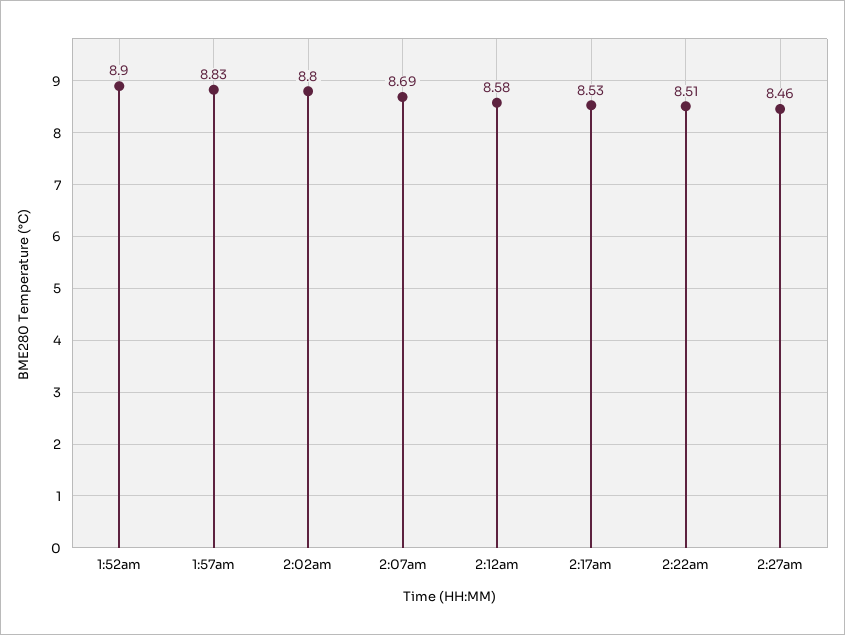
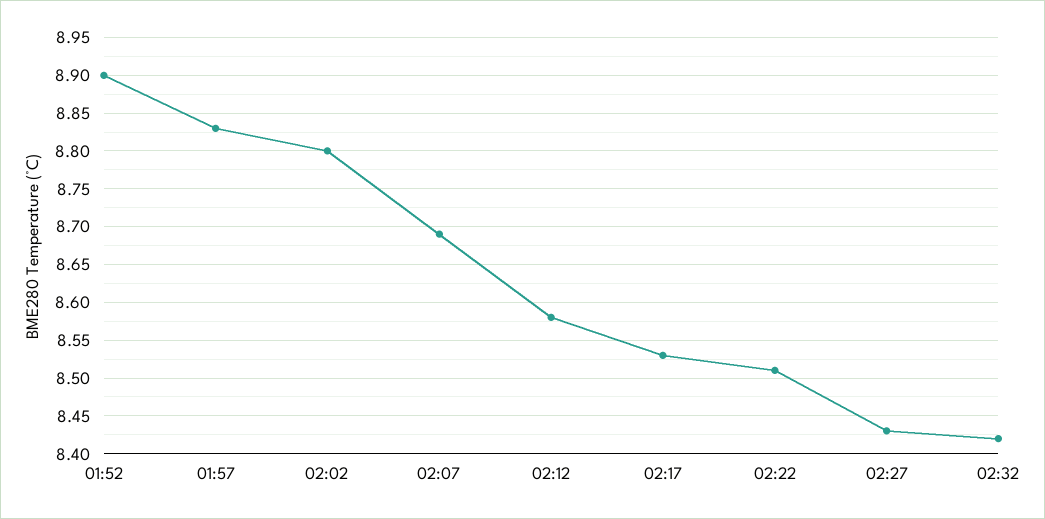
2:27am: 8.46 -> 8.43
02:32: none -> 8.42

